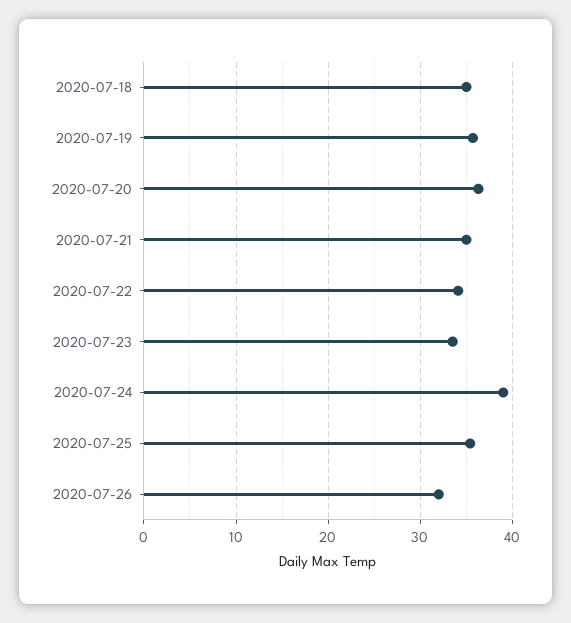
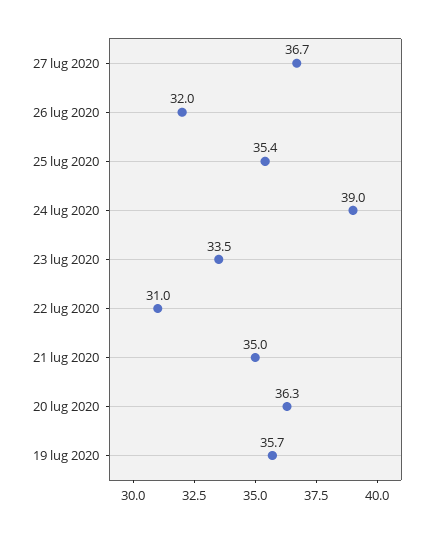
2020-07-18: 35 -> none
2020-07-22: 34 -> 31
27 lug 2020: none -> 36.7

